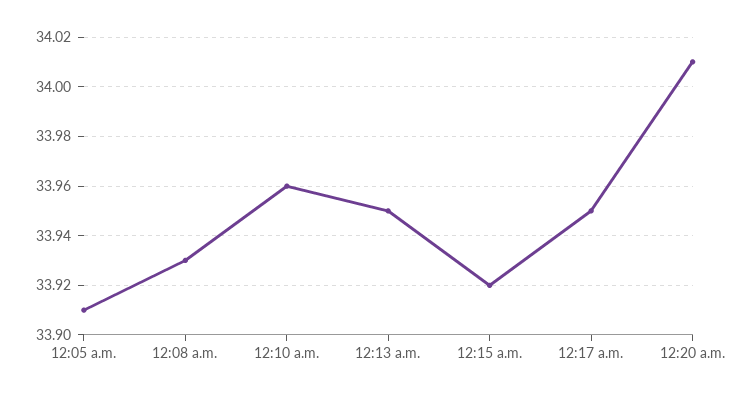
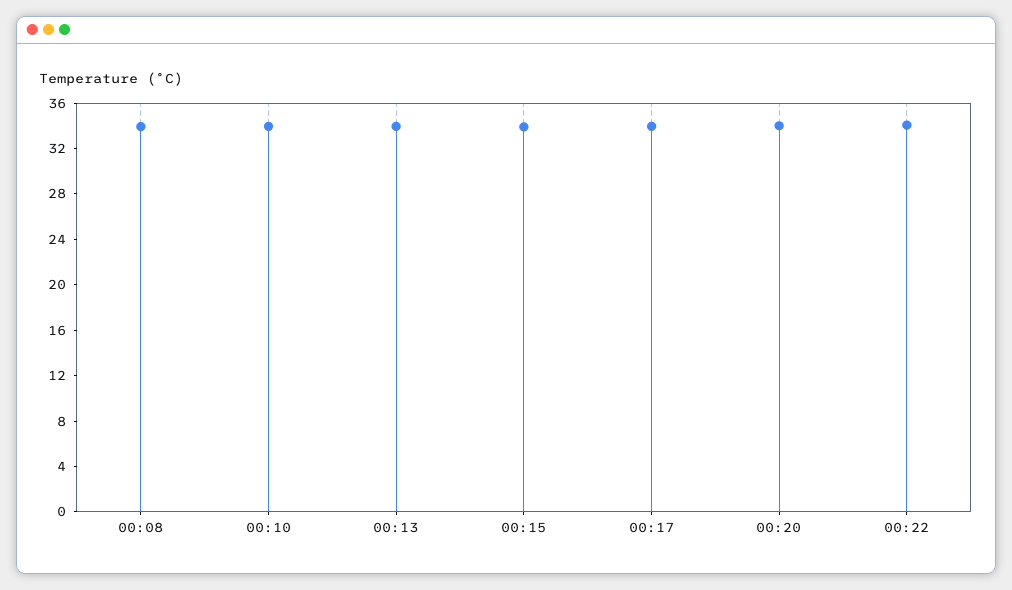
12:05 a.m.: 33.91 -> none
00:22: none -> 34

